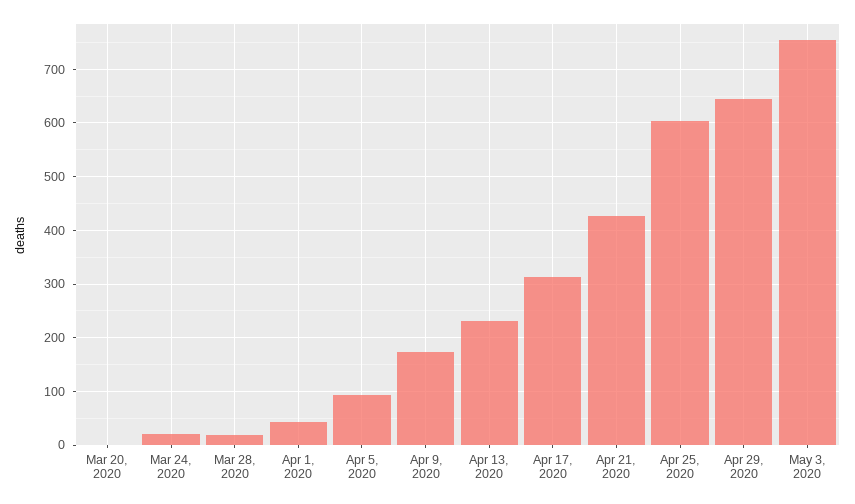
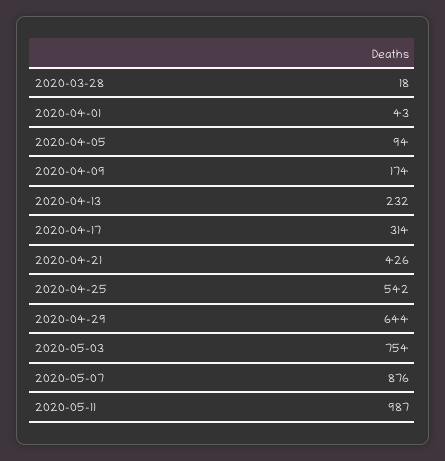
Mar 20, 2020: 0 -> none
Mar 24, 2020: 20 -> none
Apr 25, 2020: 600 -> 542
2020-05-07: none -> 876
2020-05-11: none -> 987

